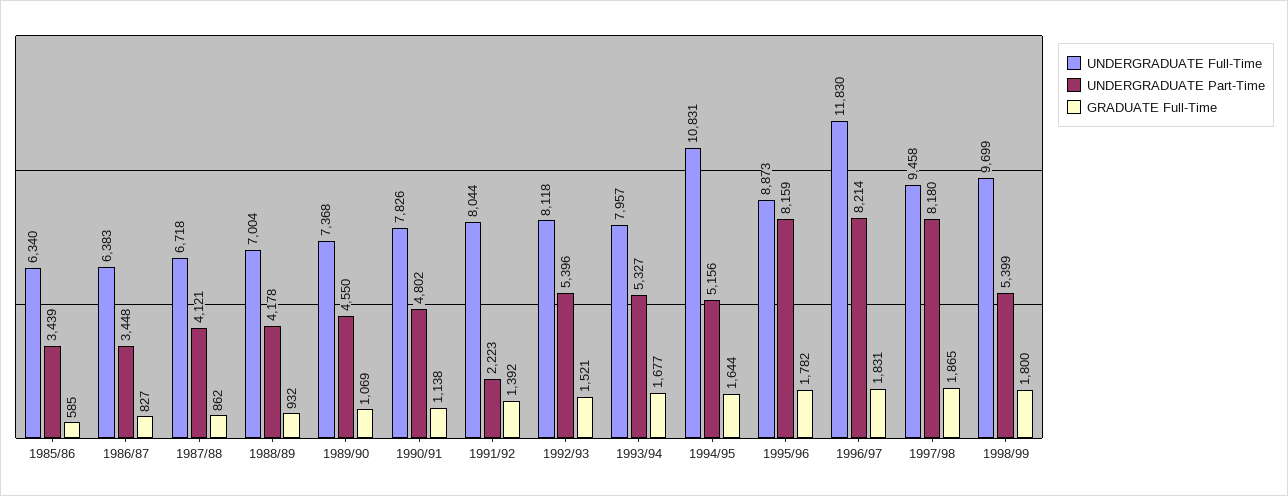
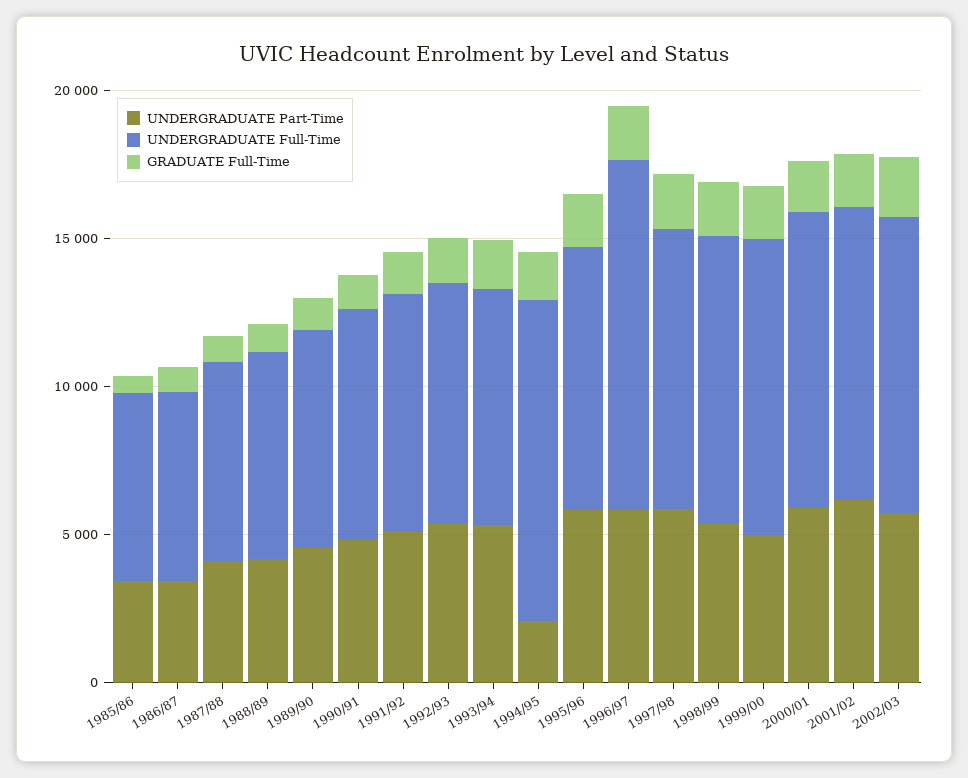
UNDERGRADUATE Part-Time, 1991/92: 2223 -> 5000
UNDERGRADUATE Part-Time, 1994/95: 5156 -> 2000
UNDERGRADUATE Part-Time, 1995/96: 8159 -> 6000
UNDERGRADUATE Part-Time, 1996/97: 8214 -> 6000
UNDERGRADUATE Part-Time, 1997/98: 8180 -> 6000
UNDERGRADUATE Part-Time, 1999/00: none -> 5000
UNDERGRADUATE Full-Time, 1999/00: none -> 10000
GRADUATE Full-Time, 1999/00: none -> 2000
UNDERGRADUATE Part-Time, 2000/01: none -> 6000
UNDERGRADUATE Full-Time, 2000/01: none -> 10000
GRADUATE Full-Time, 2000/01: none -> 2000
UNDERGRADUATE Part-Time, 2001/02: none -> 6000
UNDERGRADUATE Full-Time, 2001/02: none -> 10000
GRADUATE Full-Time, 2001/02: none -> 2000
UNDERGRADUATE Part-Time, 2002/03: none -> 6000
UNDERGRADUATE Full-Time, 2002/03: none -> 10000
GRADUATE Full-Time, 2002/03: none -> 2000

